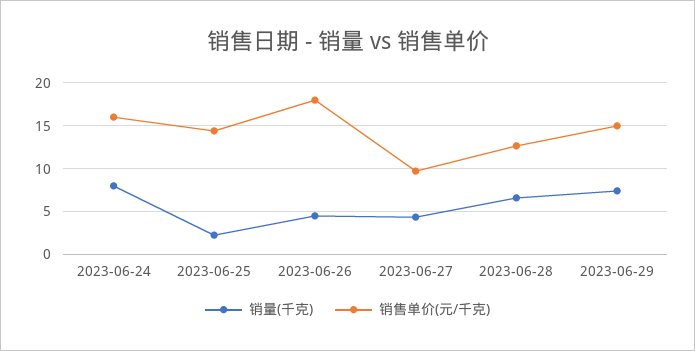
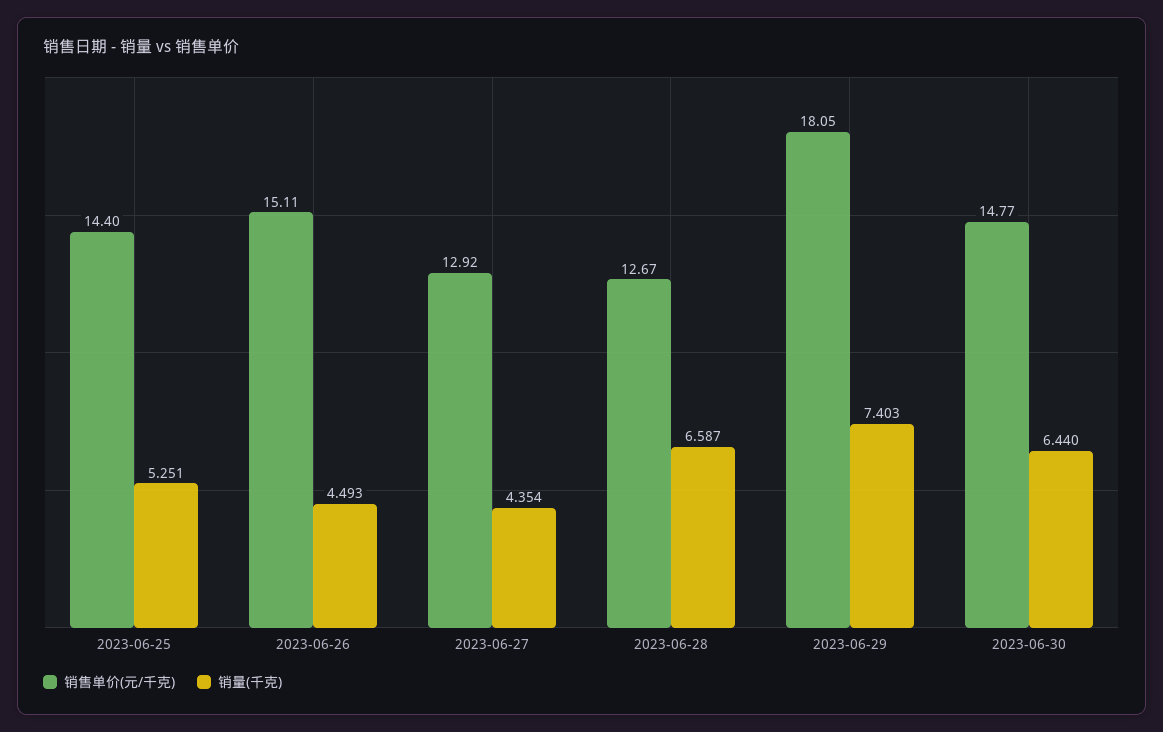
销量(千克), 2023-06-24: 8 -> none
销售单价(元/千克), 2023-06-24: 16 -> none
销量(千克), 2023-06-25: 2 -> 5.251
销售单价(元/千克), 2023-06-26: 18 -> 15.11
销售单价(元/千克), 2023-06-27: 10 -> 12.92
销售单价(元/千克), 2023-06-29: 15 -> 18.05
销售单价(元/千克), 2023-06-30: none -> 14.77
销量(千克), 2023-06-30: none -> 6.44

